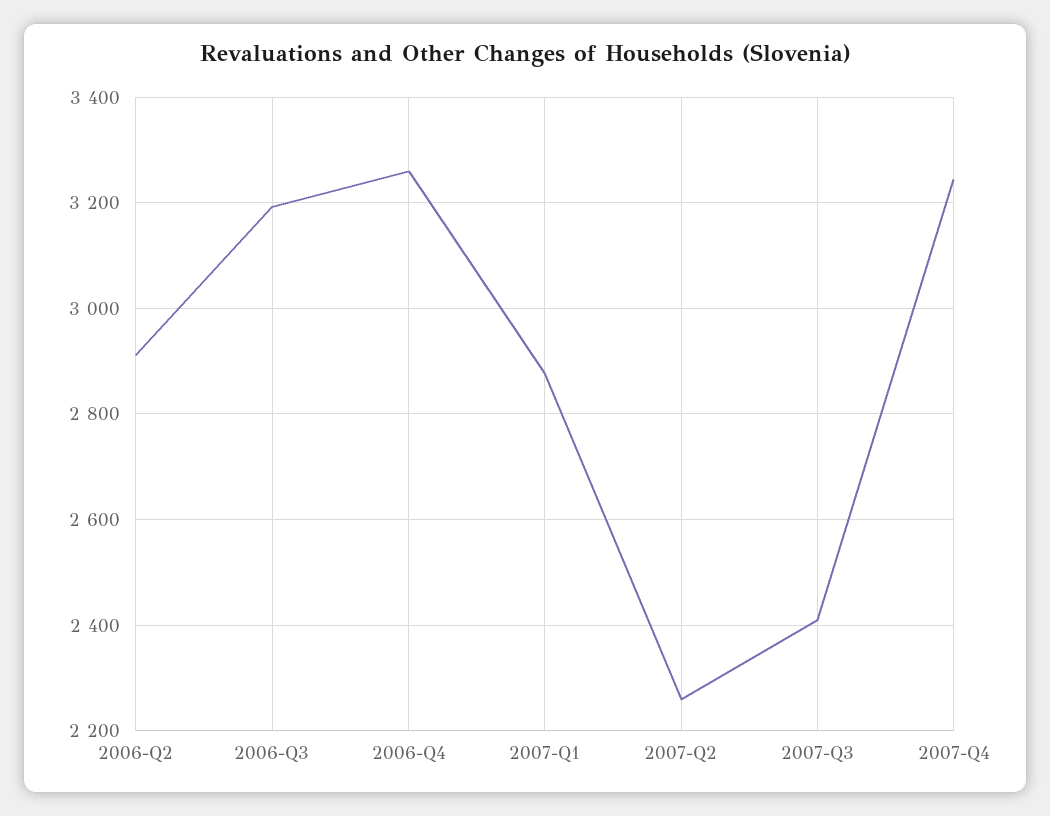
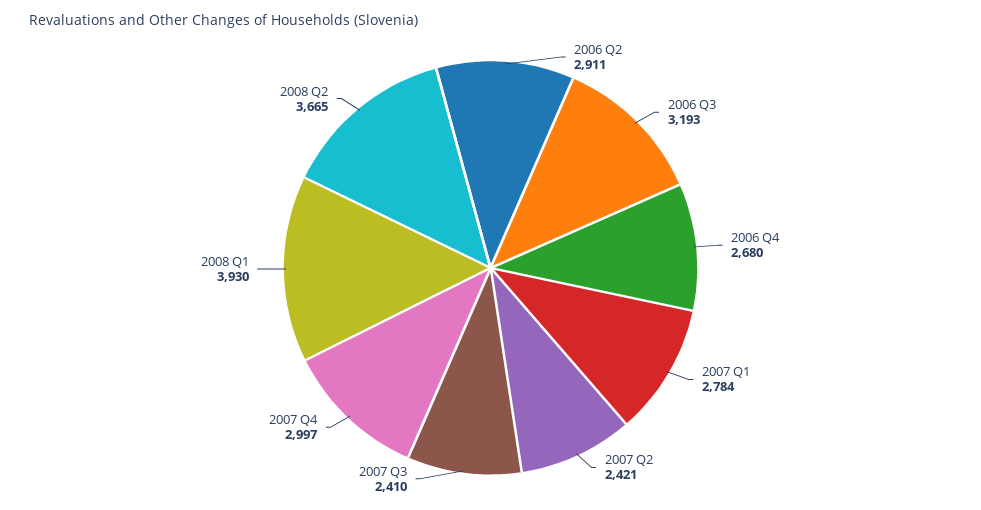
2006-Q4: 3260 -> 2680
2007-Q1: 2880 -> 2784
2007-Q2: 2260 -> 2421
2007-Q4: 3240 -> 2997
2008 Q1: none -> 3930
2008 Q2: none -> 3665

